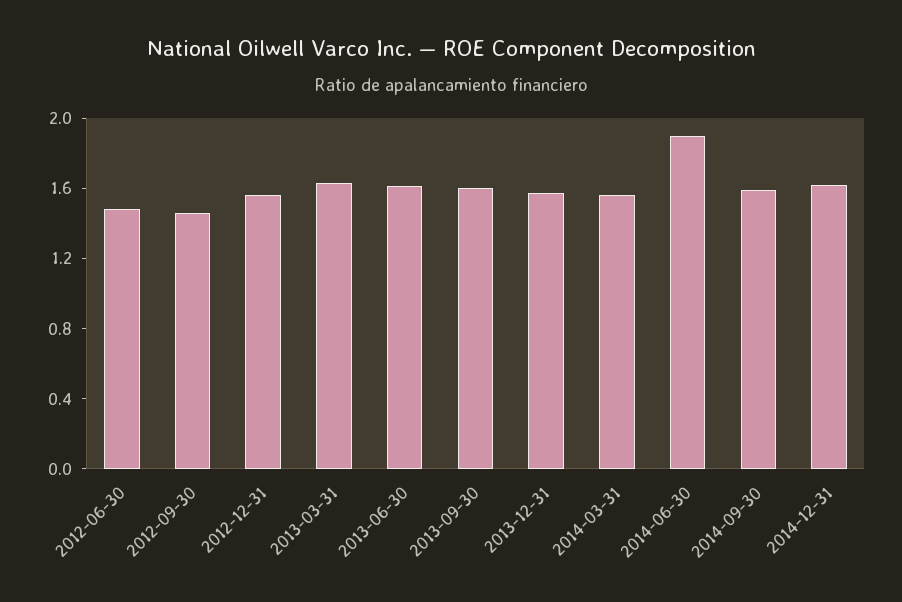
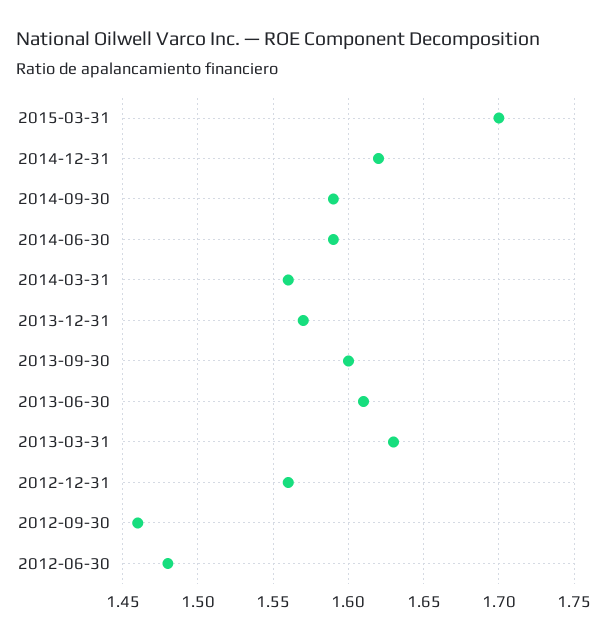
2014-06-30: 1.9 -> 1.59
2015-03-31: none -> 1.7

